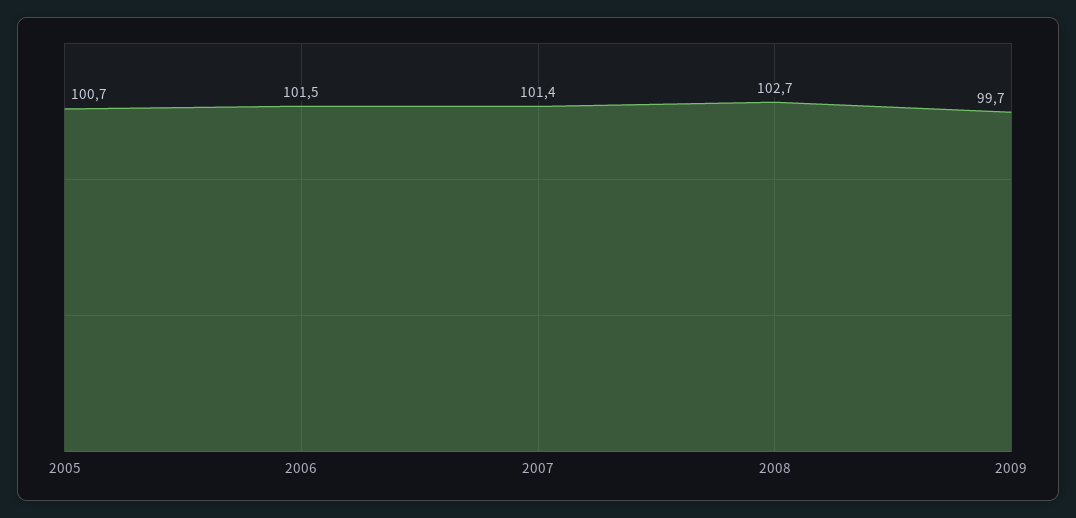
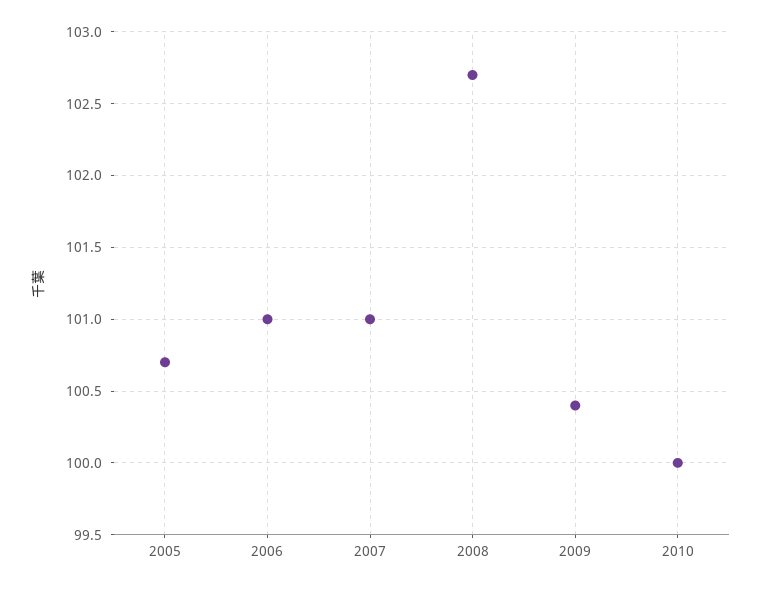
2006: 101.5 -> 101
2007: 101.4 -> 101
2009: 99.7 -> 100.4
2010: none -> 100

